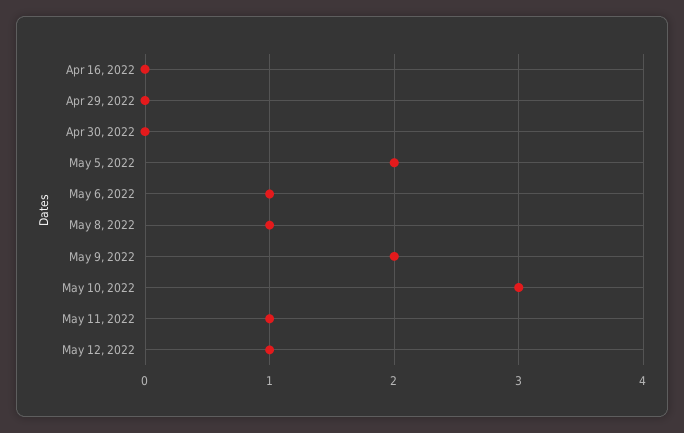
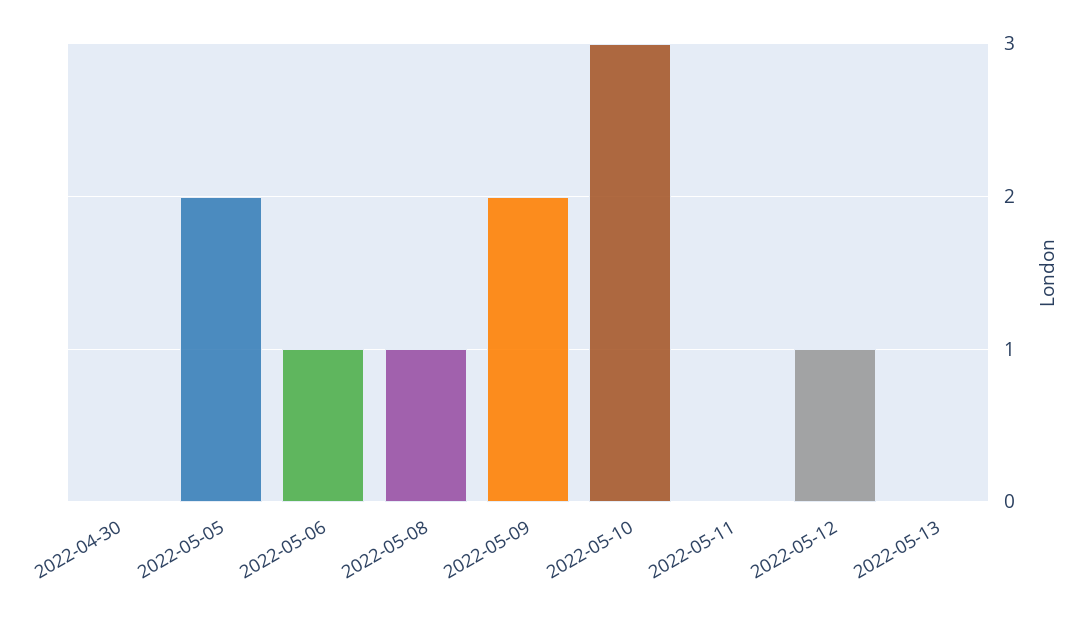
Apr 16, 2022: 0 -> none
Apr 29, 2022: 0 -> none
May 11, 2022: 1 -> 0
2022-05-13: none -> 0

